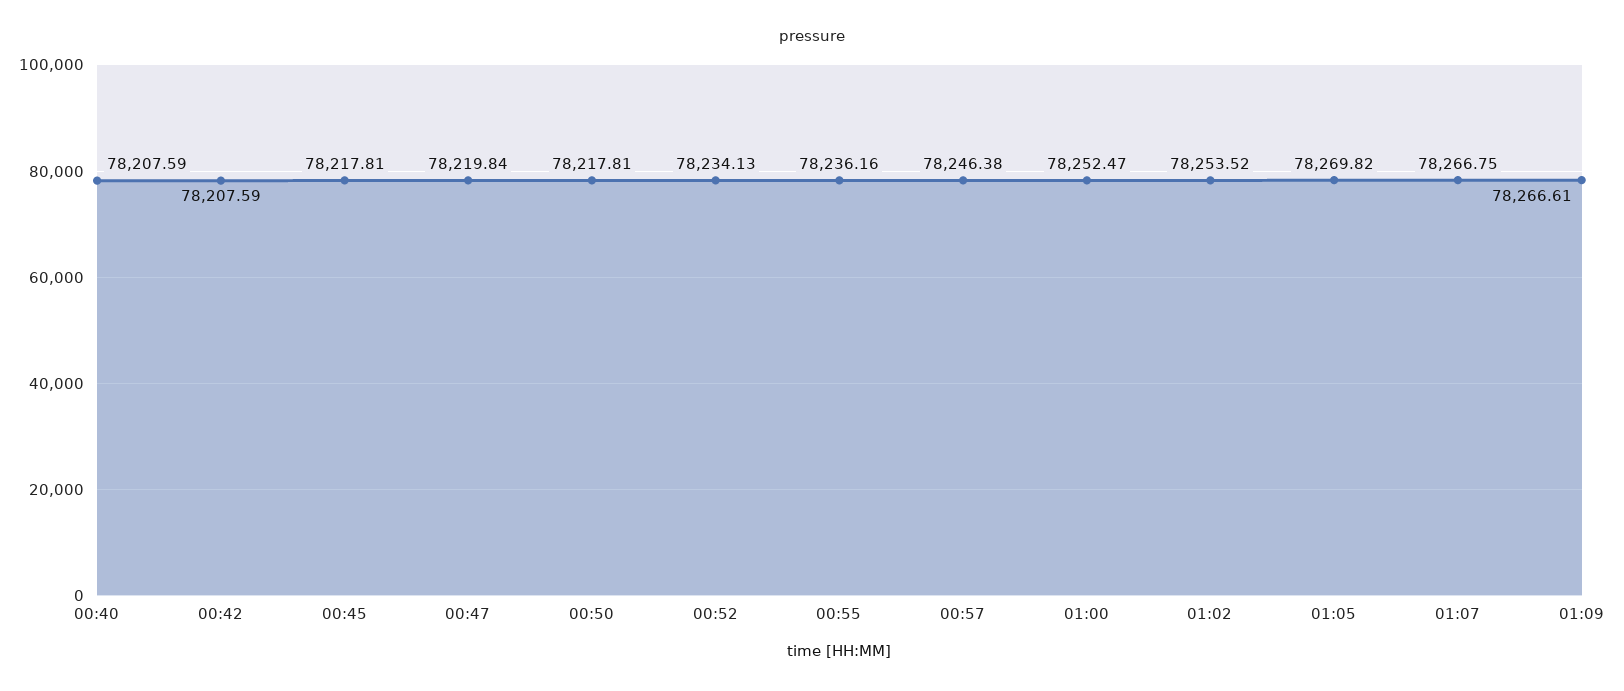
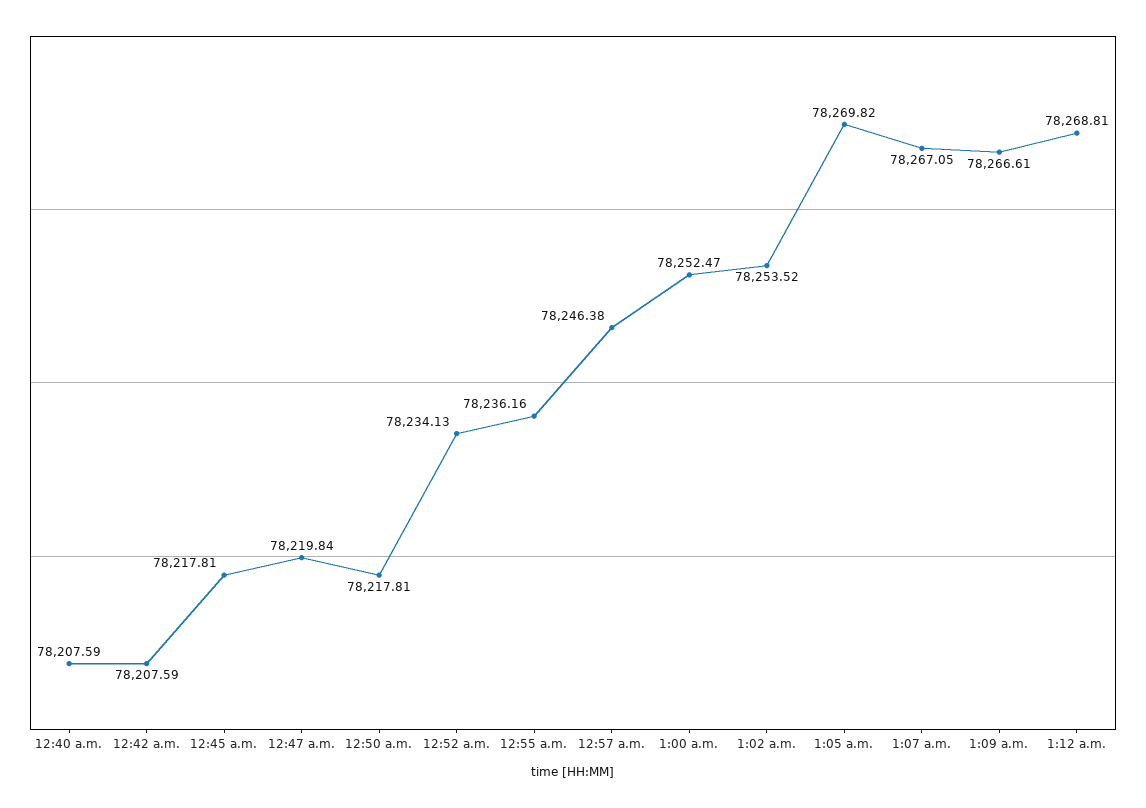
01:07: 78266.75 -> 78267.05
1:12 a.m.: none -> 78268.81

